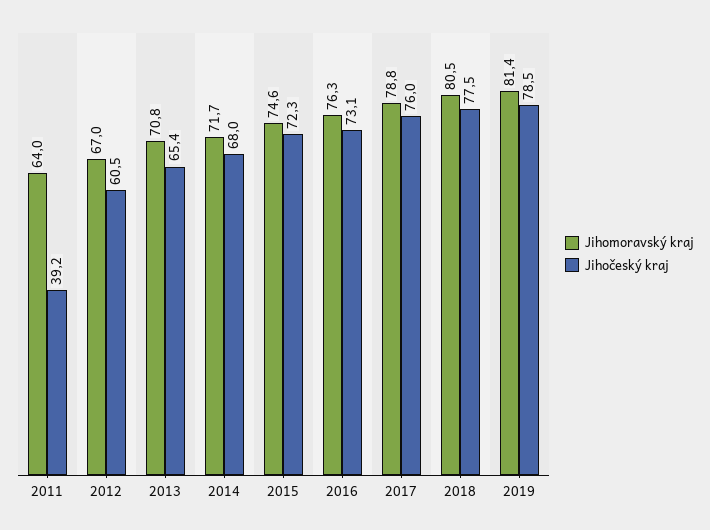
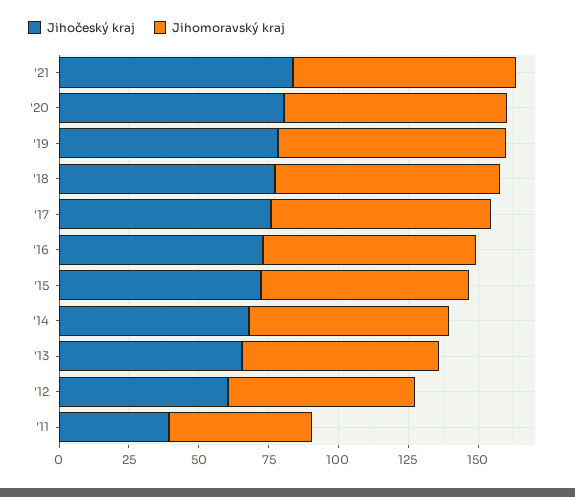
Jihomoravský kraj, 2011: 64 -> 50
Jihočeský kraj, '21: none -> 85
Jihomoravský kraj, '21: none -> 80
Jihočeský kraj, '20: none -> 80
Jihomoravský kraj, '20: none -> 80

